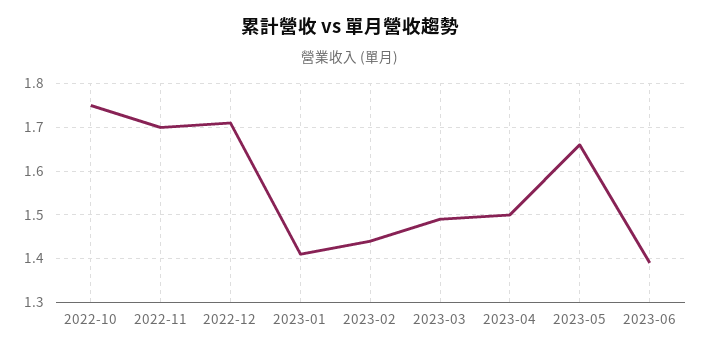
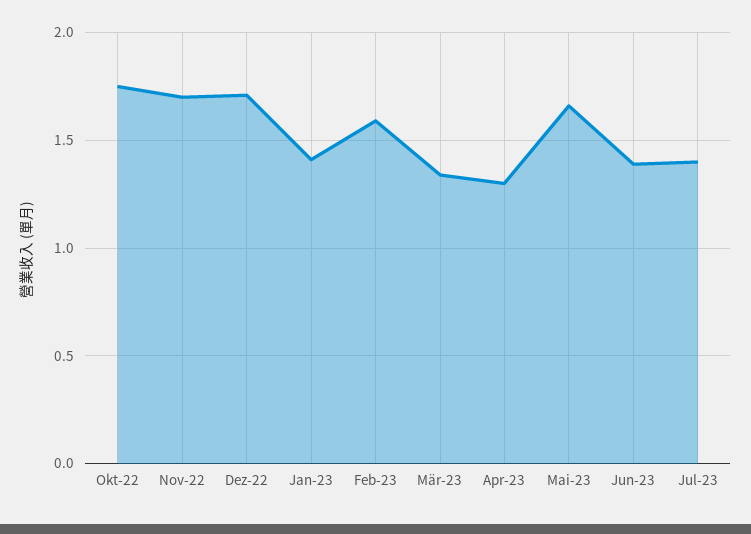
2023-02: 1.45 -> 1.6
2023-03: 1.5 -> 1.35
2023-04: 1.5 -> 1.3
Jul-23: none -> 1.4

